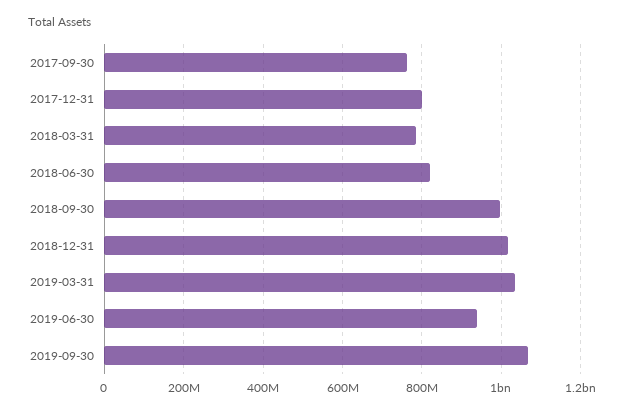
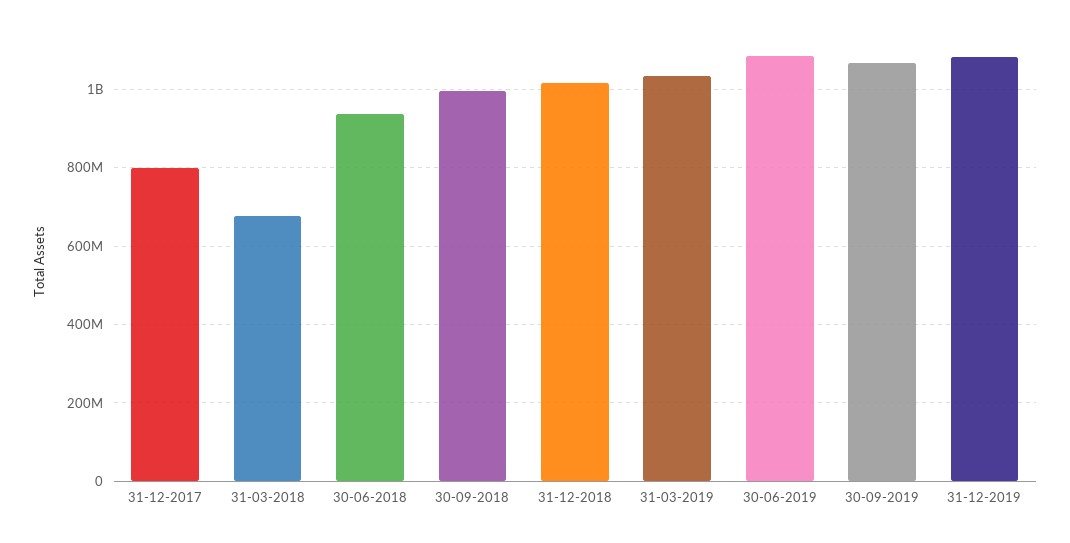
2017-09-30: 760000000 -> none
2018-03-31: 780000000 -> 680000000
2018-06-30: 820000000 -> 940000000
2019-06-30: 940000000 -> 1080000000
31-12-2019: none -> 1080000000

